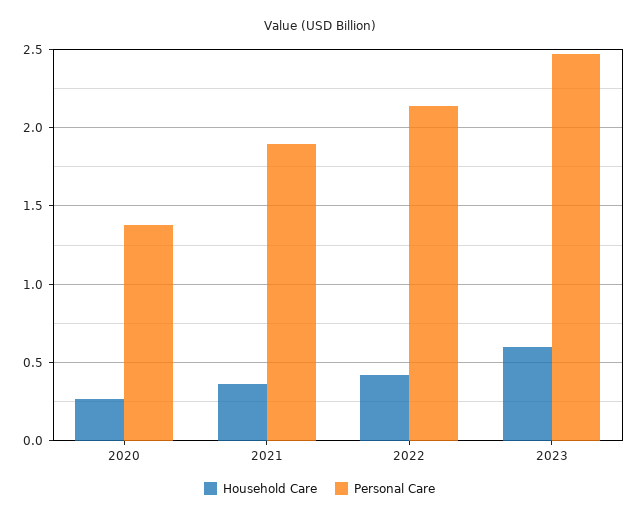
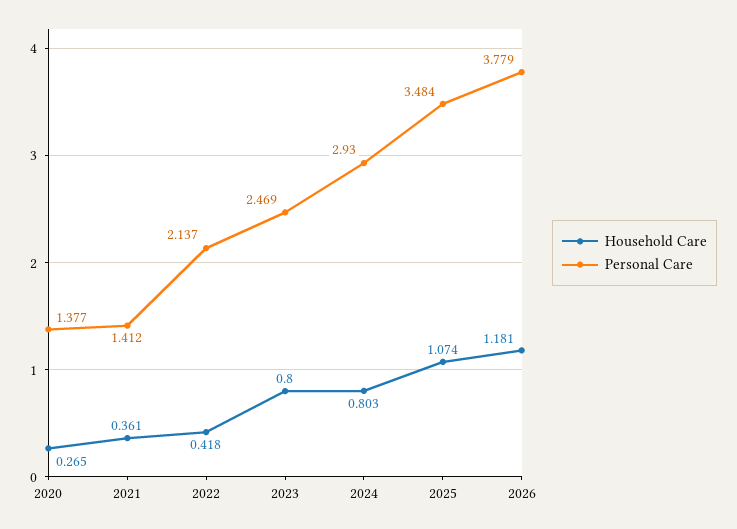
Personal Care, 2021: 1.9 -> 1.412
Household Care, 2023: 0.6 -> 0.8
Household Care, 2024: none -> 0.803
Personal Care, 2024: none -> 2.93
Household Care, 2025: none -> 1.074
Personal Care, 2025: none -> 3.484
Household Care, 2026: none -> 1.181
Personal Care, 2026: none -> 3.779

